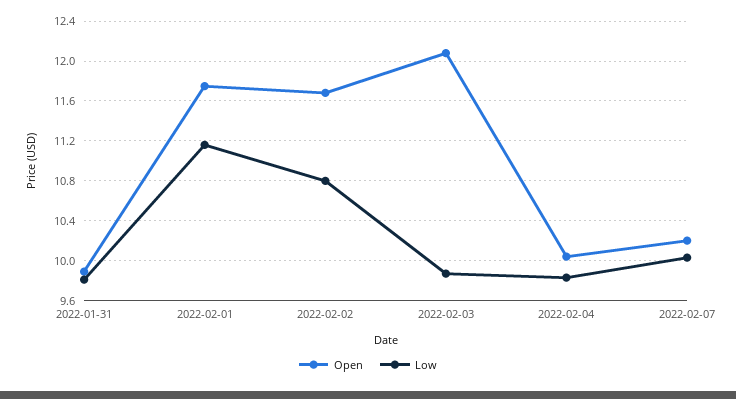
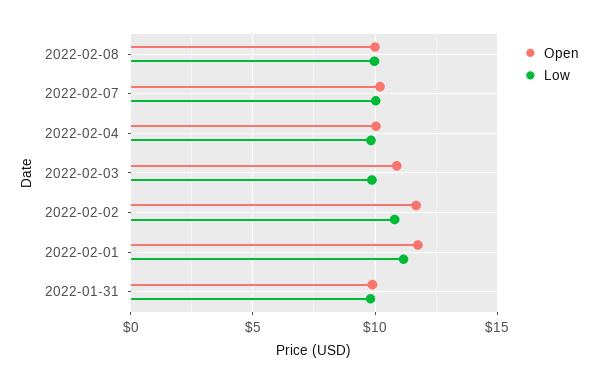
Open, 2022-02-03: 12.1 -> 11
Open, 2022-02-08: none -> 10
Low, 2022-02-08: none -> 10

